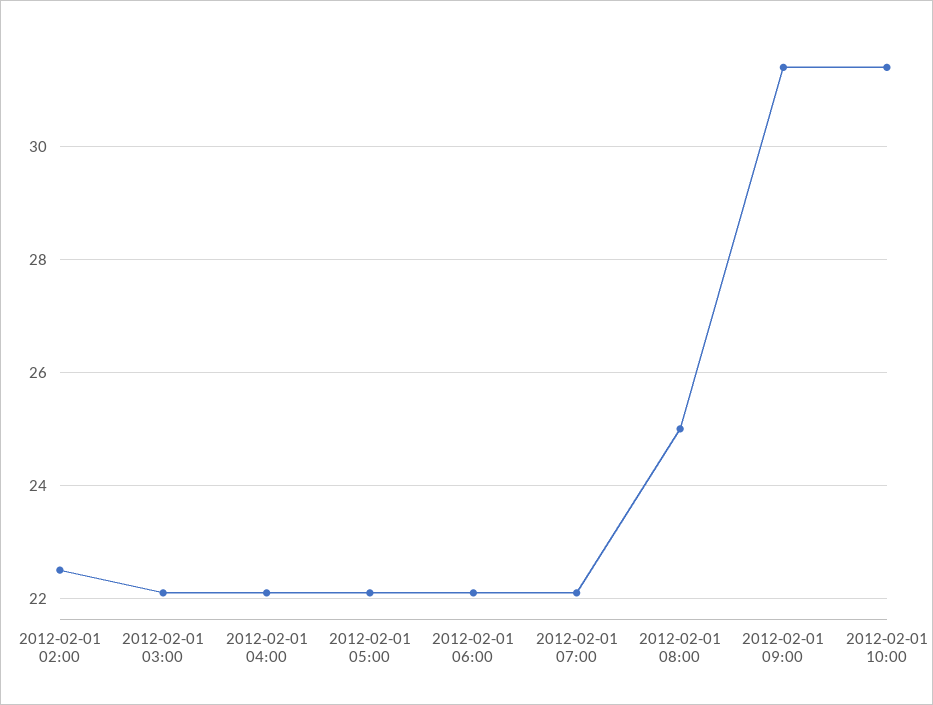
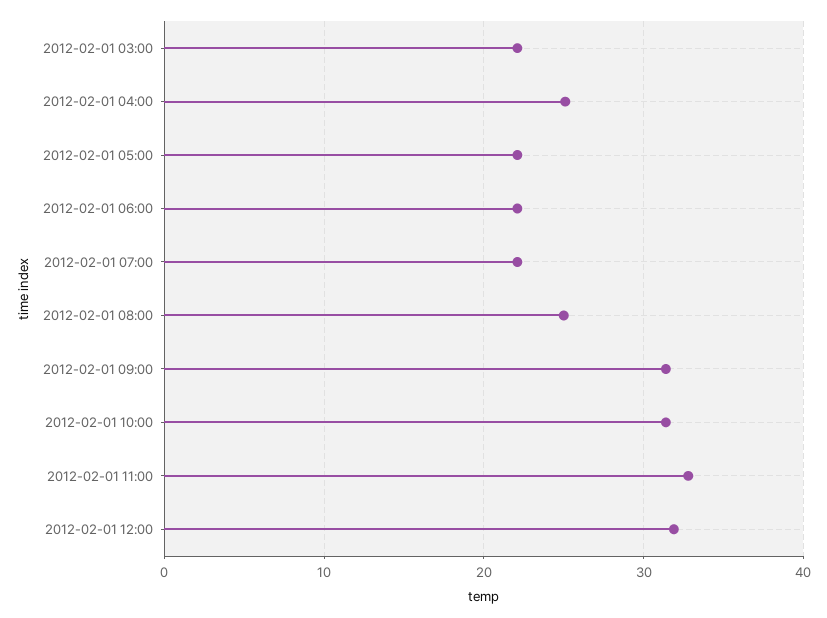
2012-02-01 02:00: 22.5 -> none
2012-02-01 04:00: 22 -> 25
2012-02-01 11:00: none -> 33
2012-02-01 12:00: none -> 32

